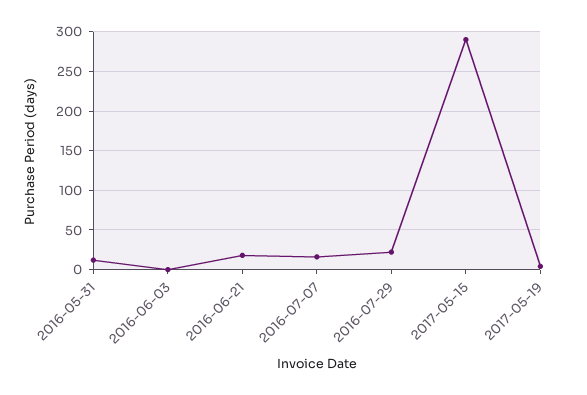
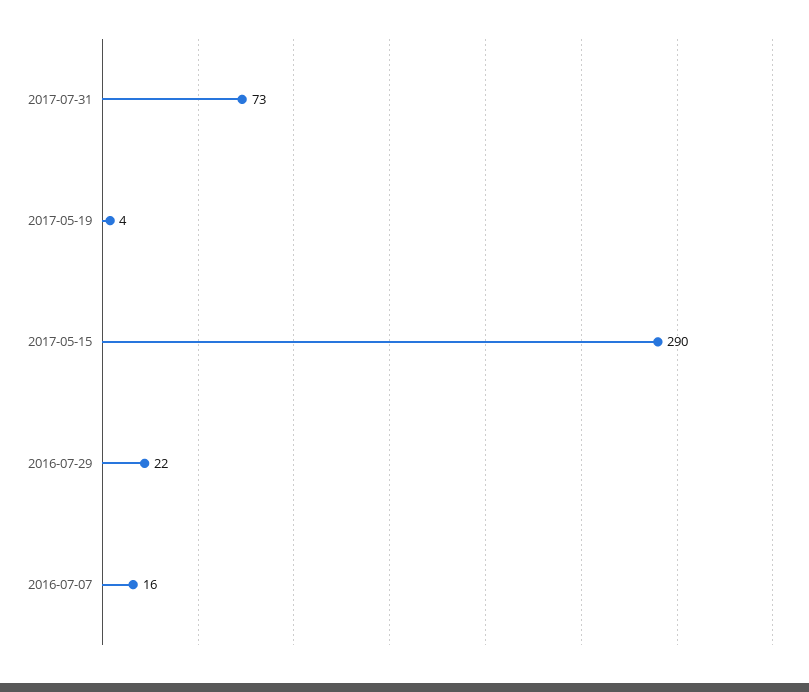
2016-05-31: 10 -> none
2016-06-03: 0 -> none
2016-06-21: 20 -> none
2017-07-31: none -> 73

